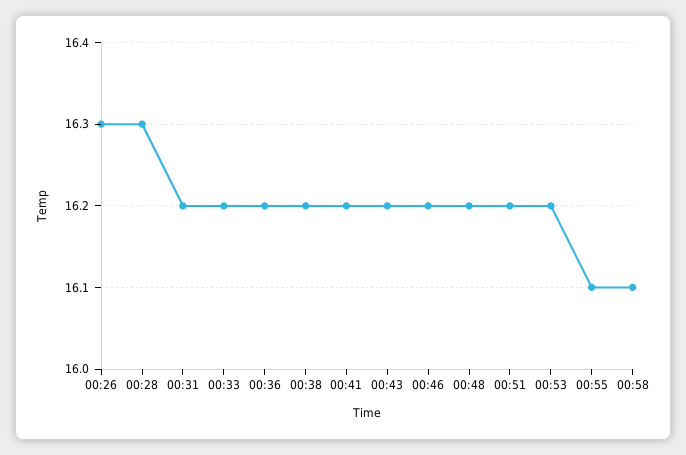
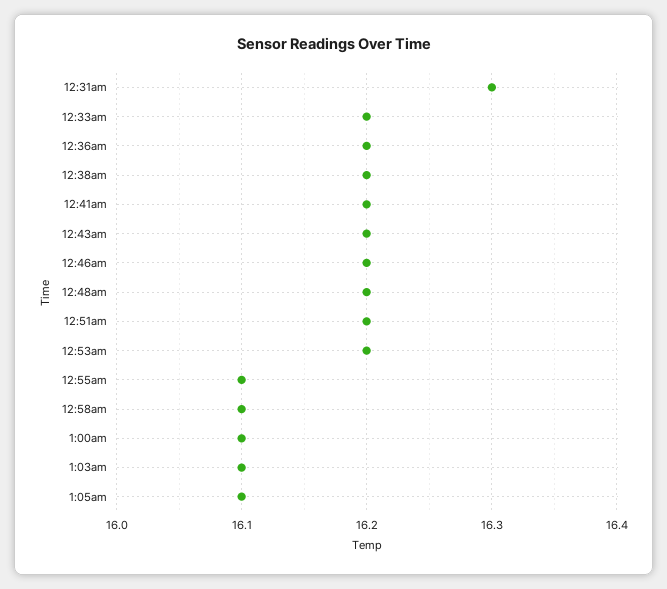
00:26: 16.3 -> none
00:28: 16.3 -> none
00:31: 16.2 -> 16.3
1:00am: none -> 16.1
1:03am: none -> 16.1
1:05am: none -> 16.1

